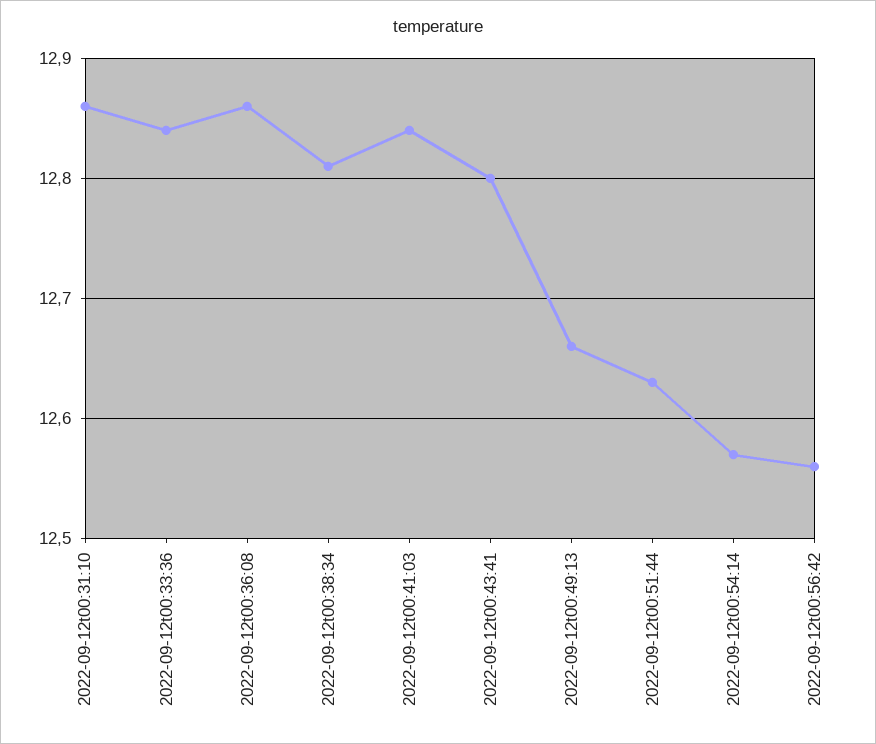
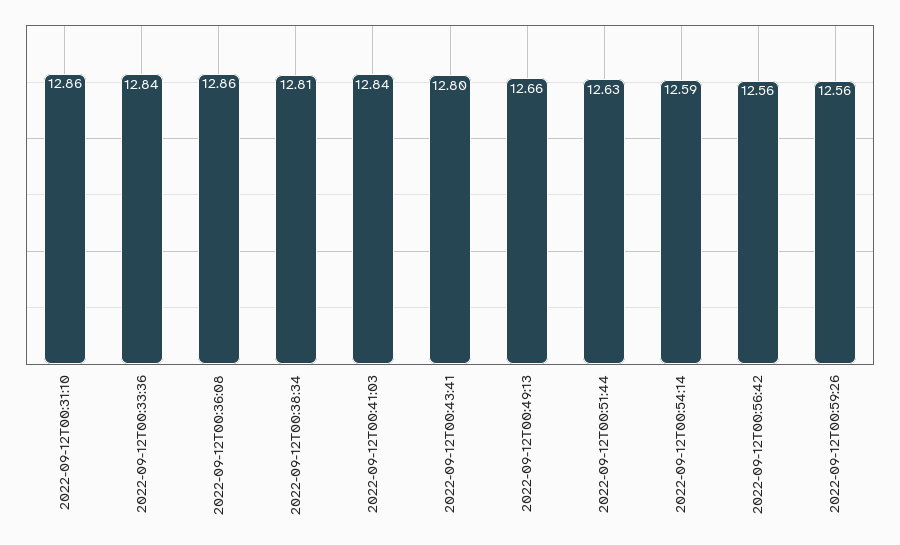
2022-09-12t00:54:14: 12.57 -> 12.59
2022-09-12T00:59:26: none -> 12.56

